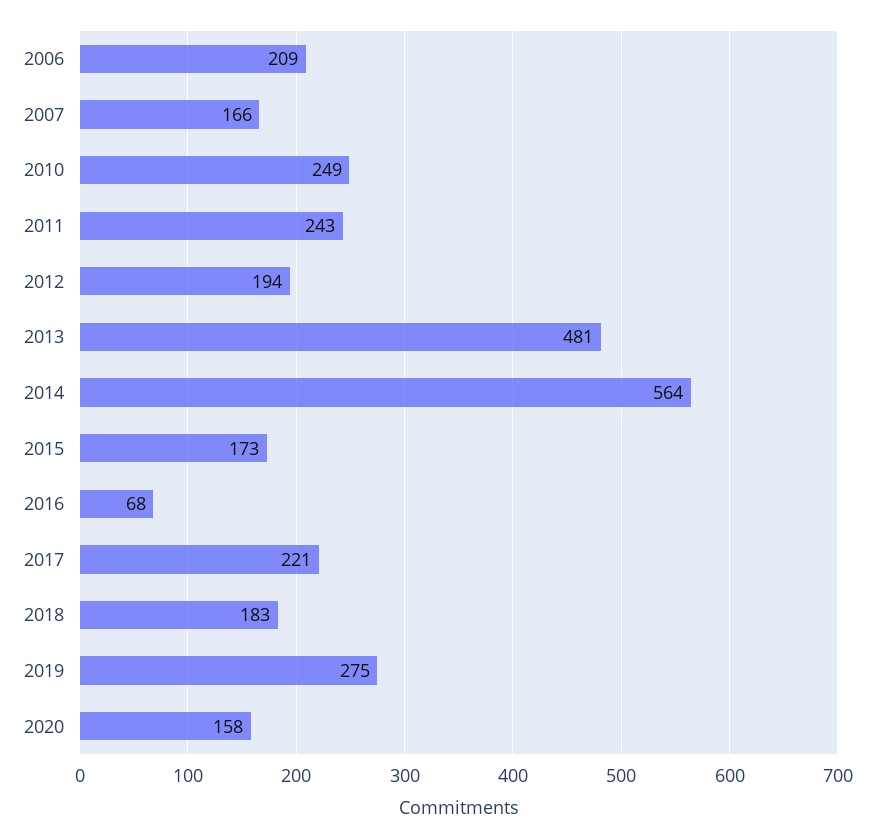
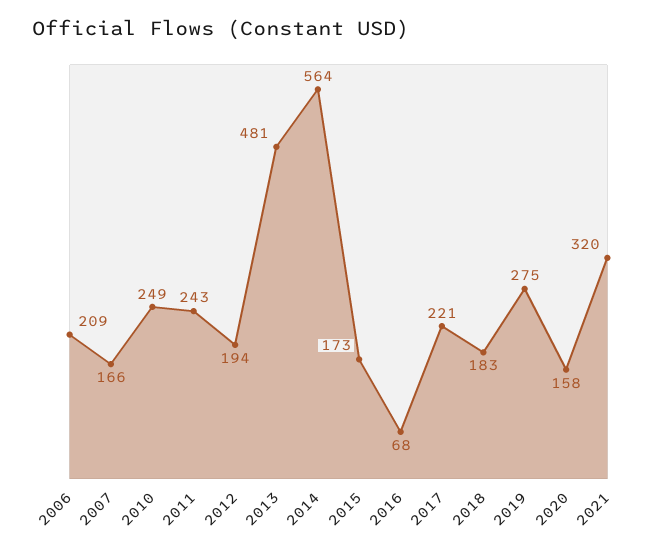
2021: none -> 320

